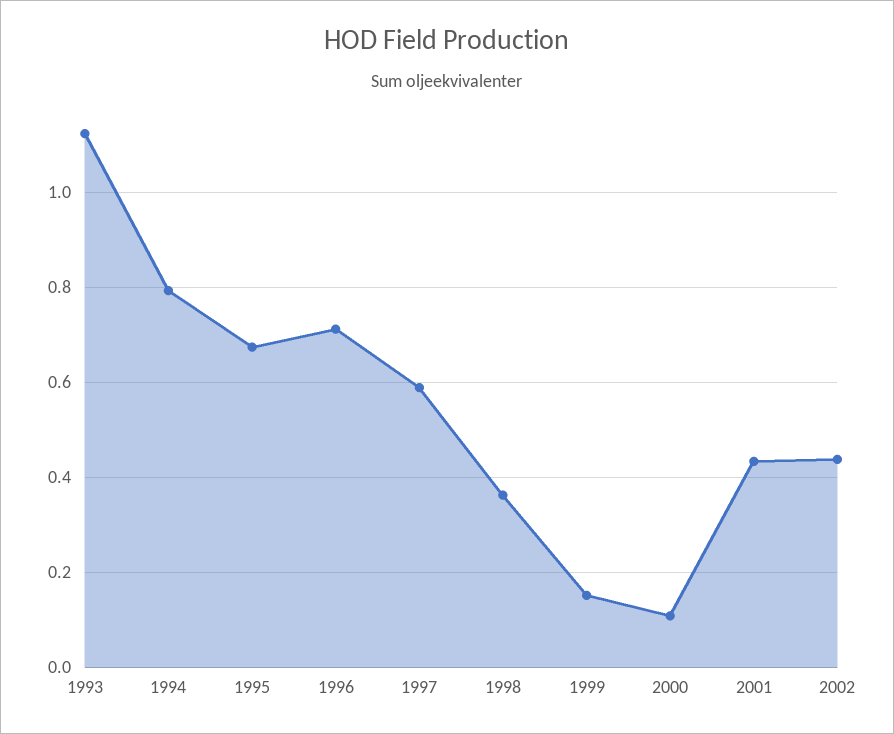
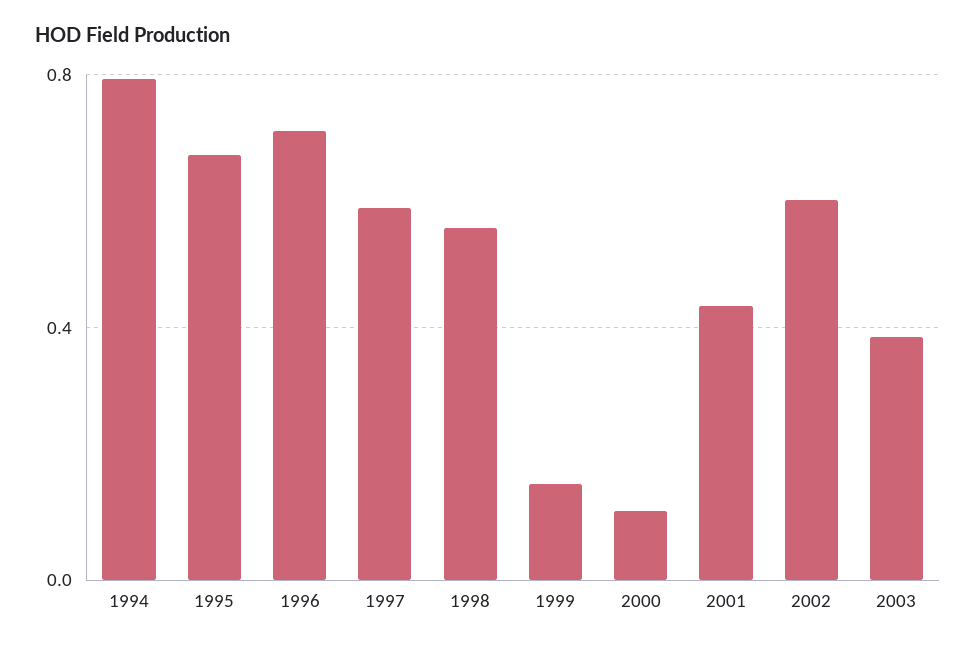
1993: 1.12 -> none
1998: 0.36 -> 0.55
2002: 0.44 -> 0.6
2003: none -> 0.4

